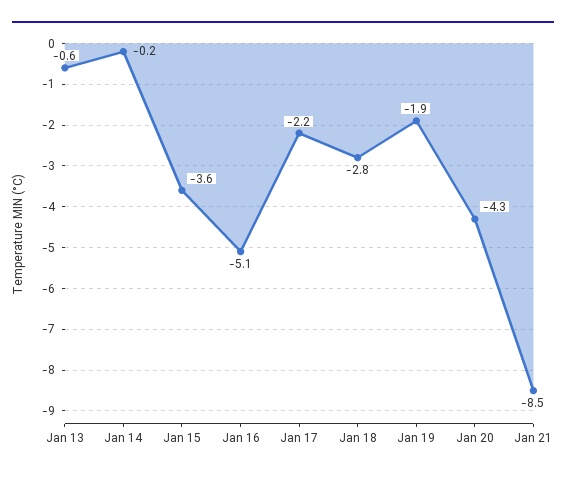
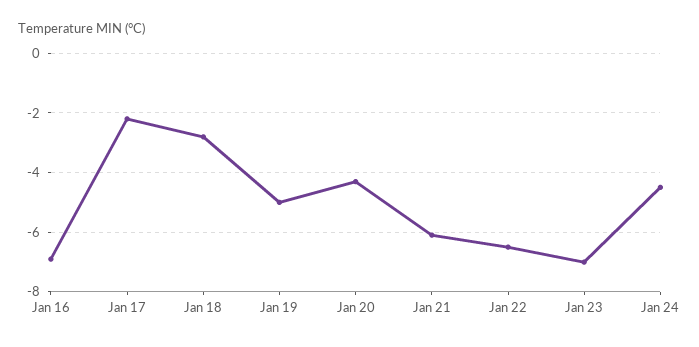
Jan 13: -0.6 -> none
Jan 14: -0.2 -> none
Jan 15: -3.6 -> none
Jan 16: -5.1 -> -7
Jan 19: -1.9 -> -5
Jan 21: -8.5 -> -6
Jan 22: none -> -6.5
Jan 23: none -> -7
Jan 24: none -> -4.5

